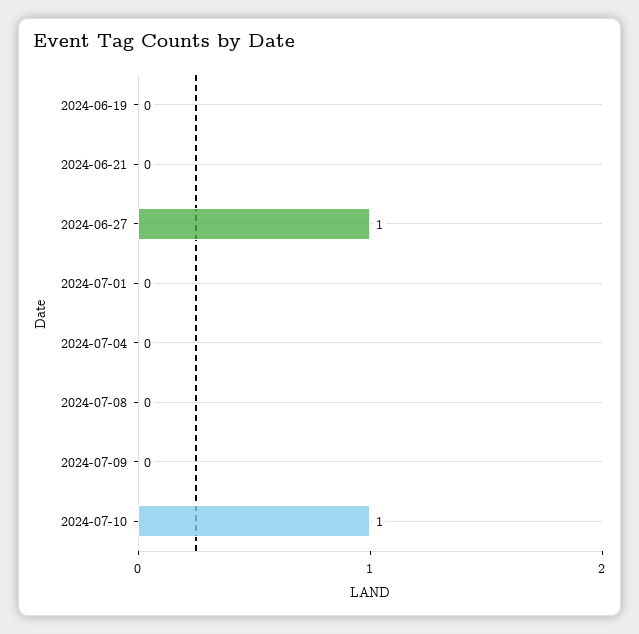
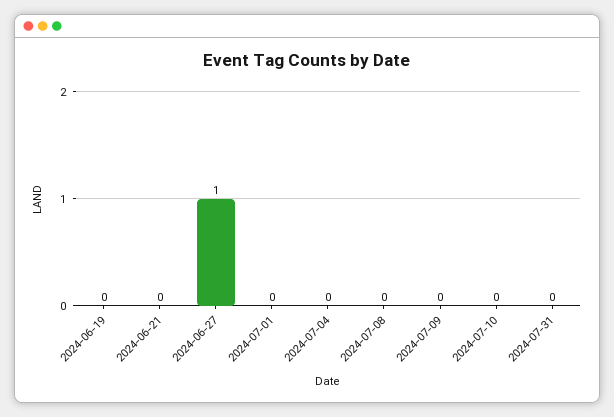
2024-07-10: 1 -> 0
2024-07-31: none -> 0

